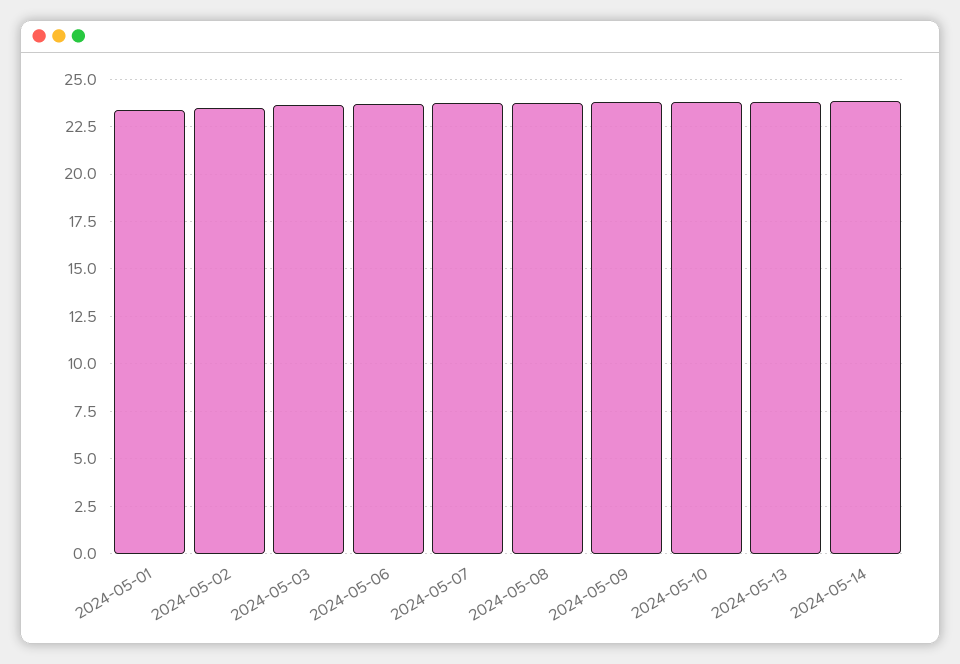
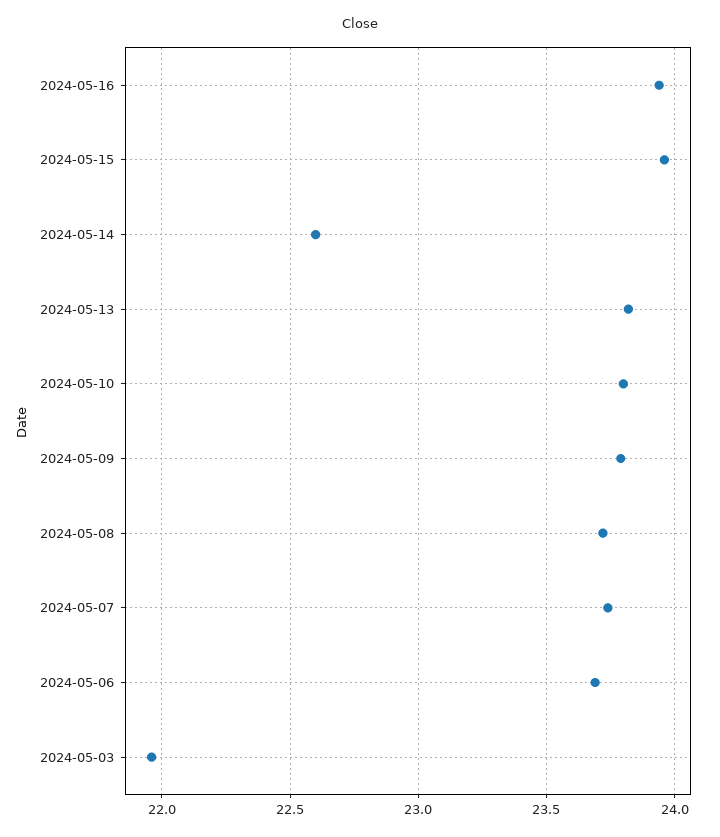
2024-05-01: 23.5 -> none
2024-05-02: 23.5 -> none
2024-05-03: 23.5 -> 21.95
2024-05-14: 24 -> 22.6
2024-05-16: none -> 23.95
2024-05-15: none -> 23.95

